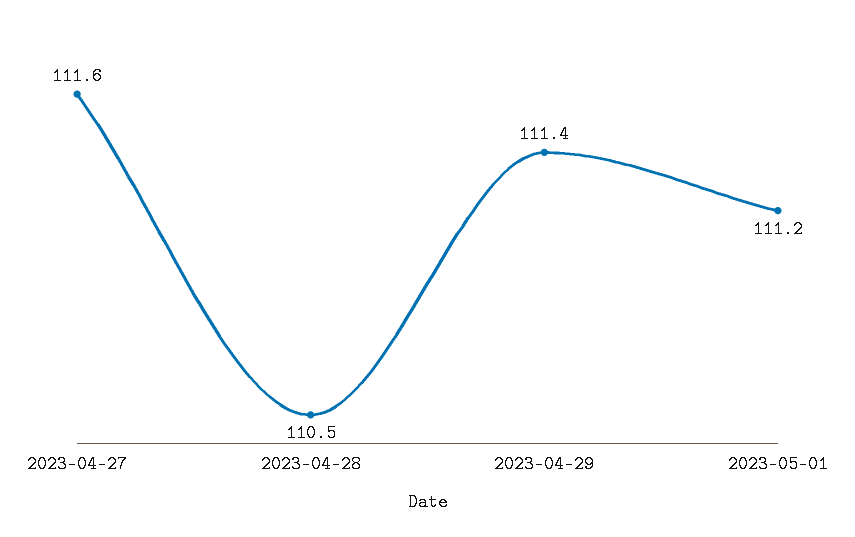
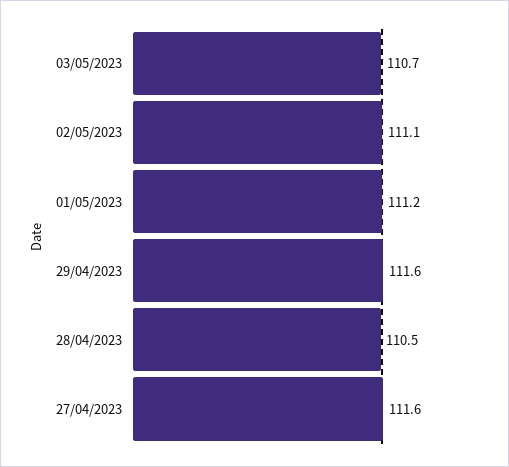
2023-04-29: 111.4 -> 111.6
03/05/2023: none -> 110.7
02/05/2023: none -> 111.1

